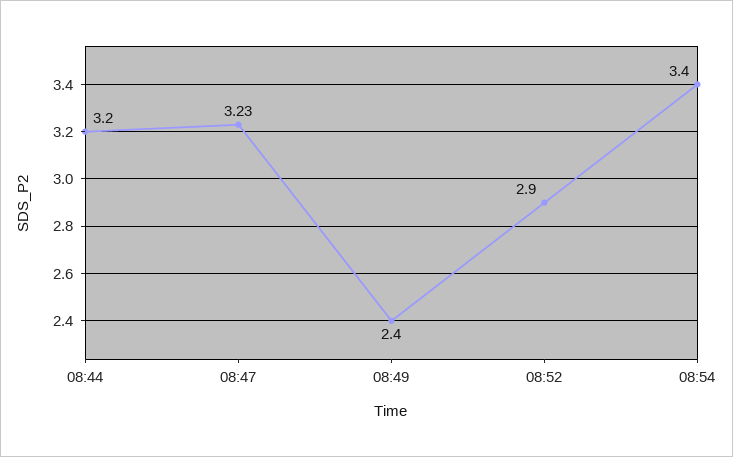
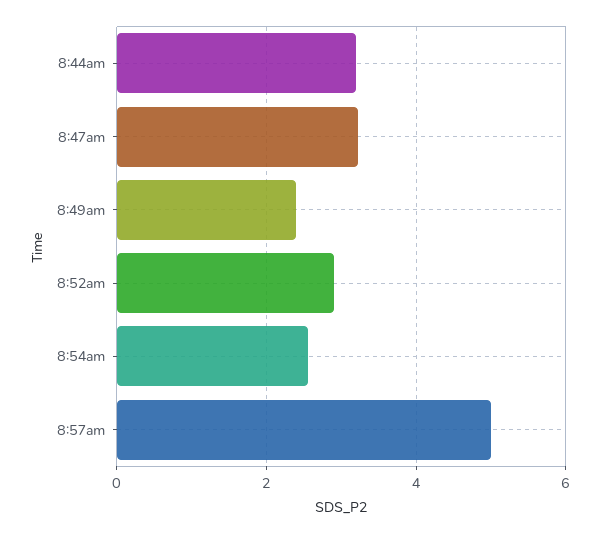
08:54: 3.4 -> 2.6
8:57am: none -> 5

